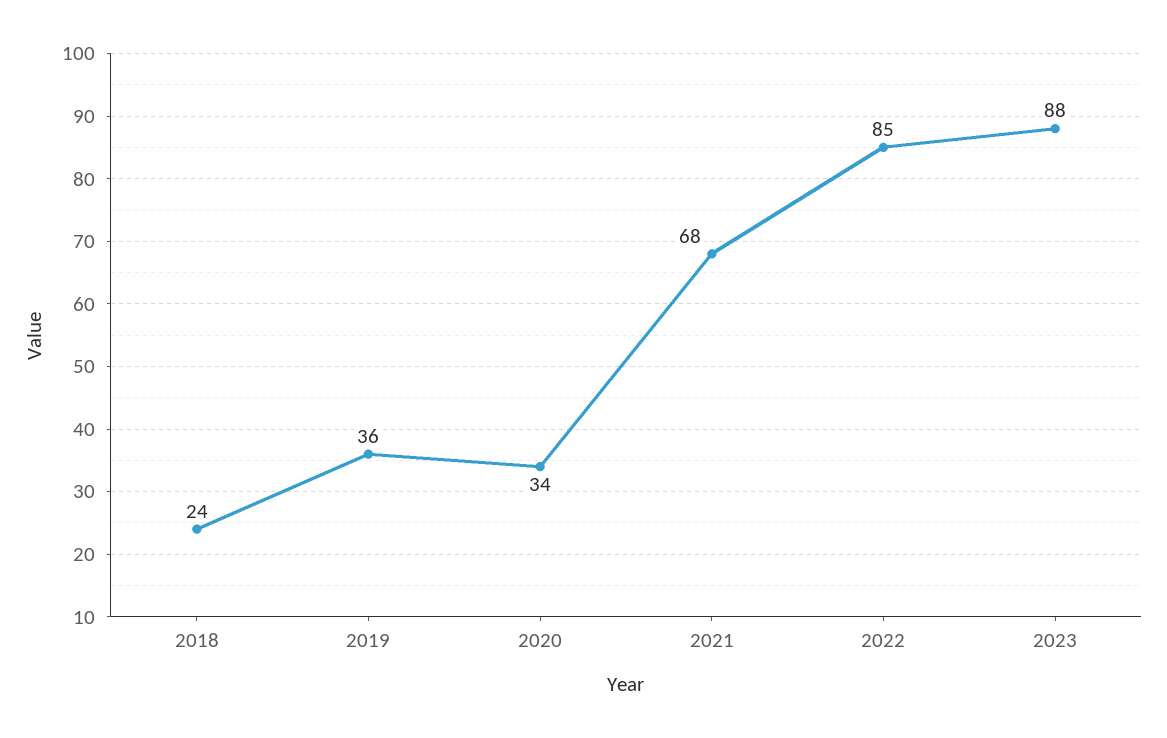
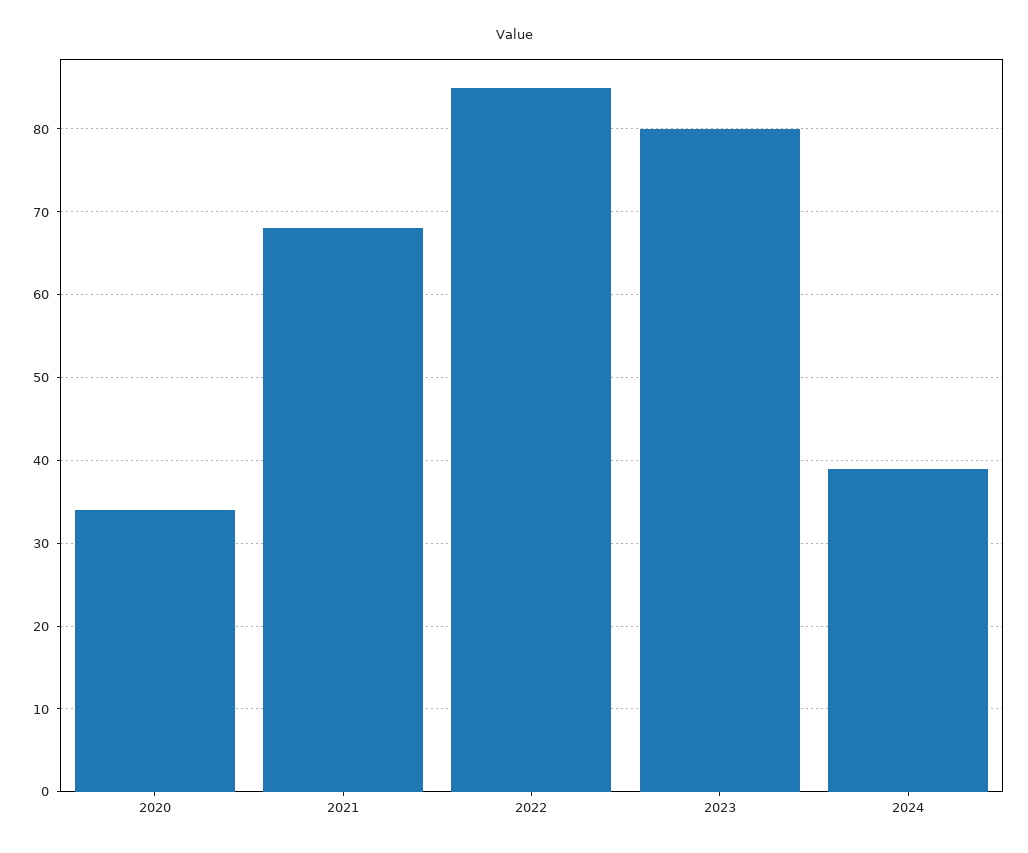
2018: 24 -> none
2019: 36 -> none
2023: 88 -> 80
2024: none -> 39

